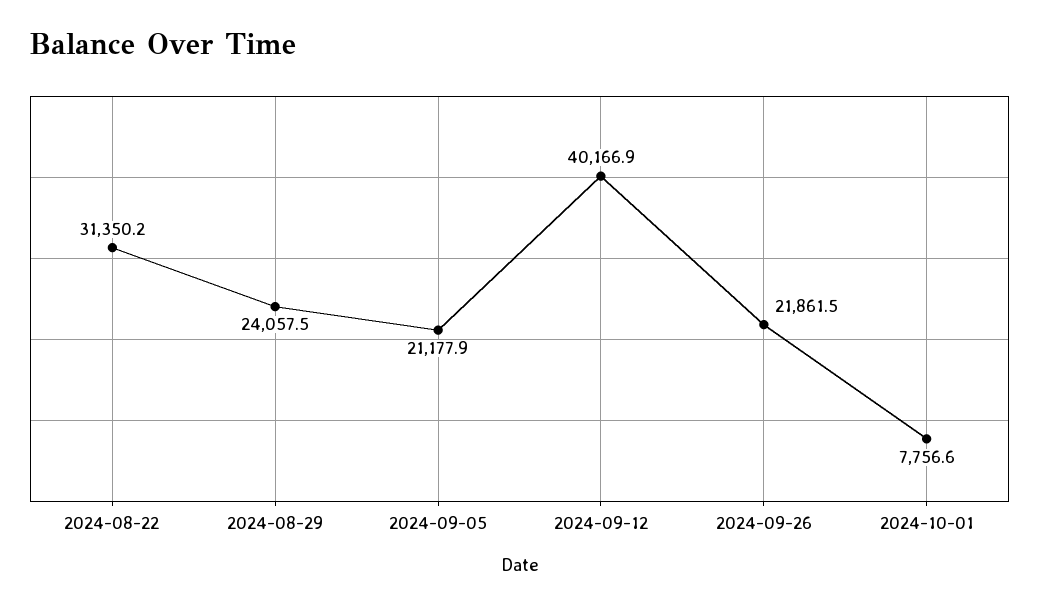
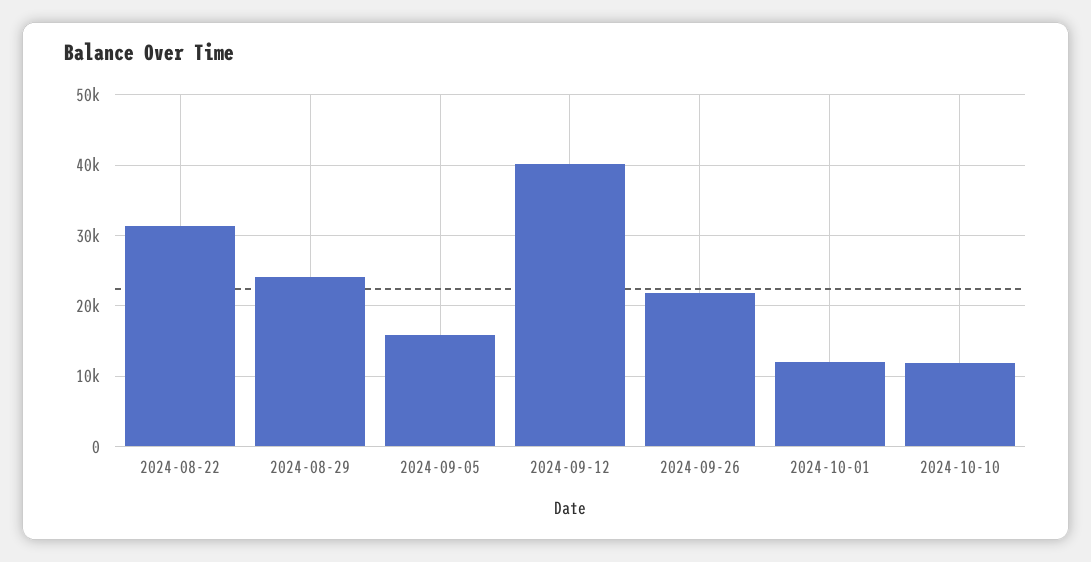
2024-09-05: 21177.9 -> 16000
2024-10-01: 7756.6 -> 12000
2024-10-10: none -> 12000

